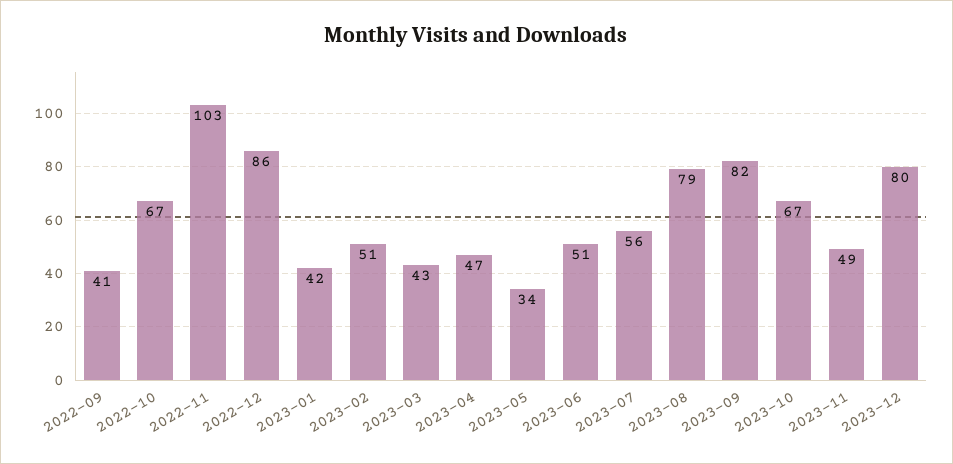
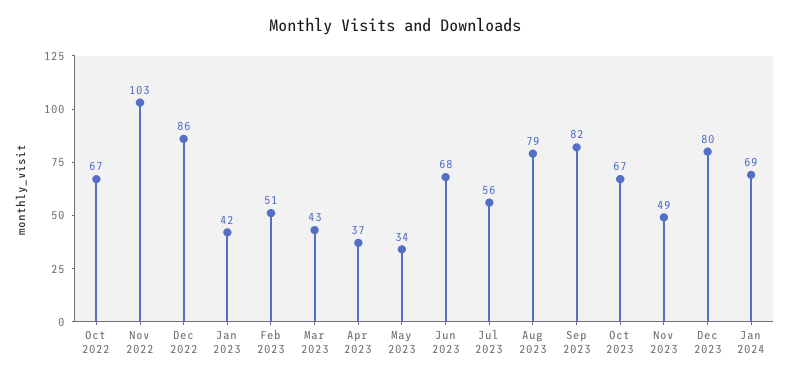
2022-09: 41 -> none
2023-04: 47 -> 37
2023-06: 51 -> 68
Jan 2024: none -> 69

